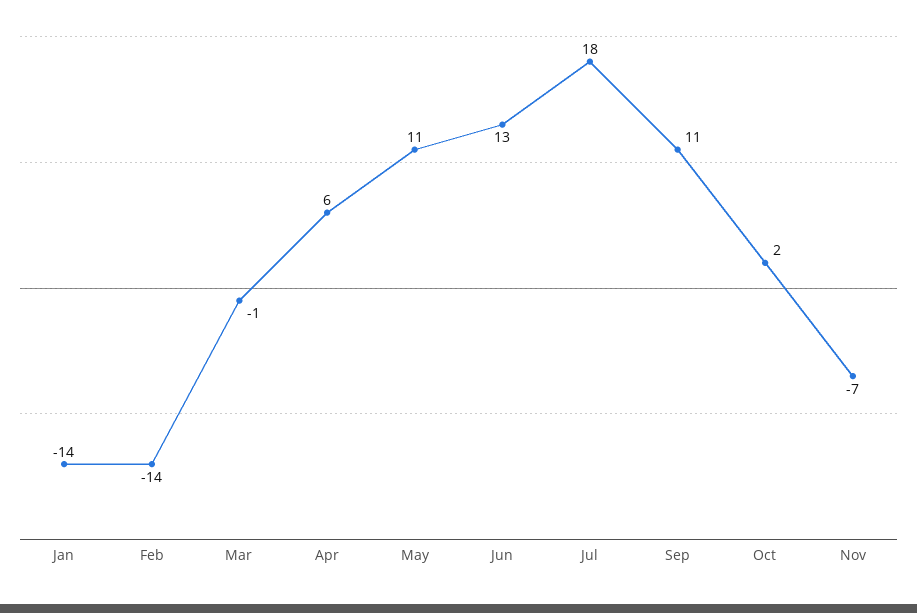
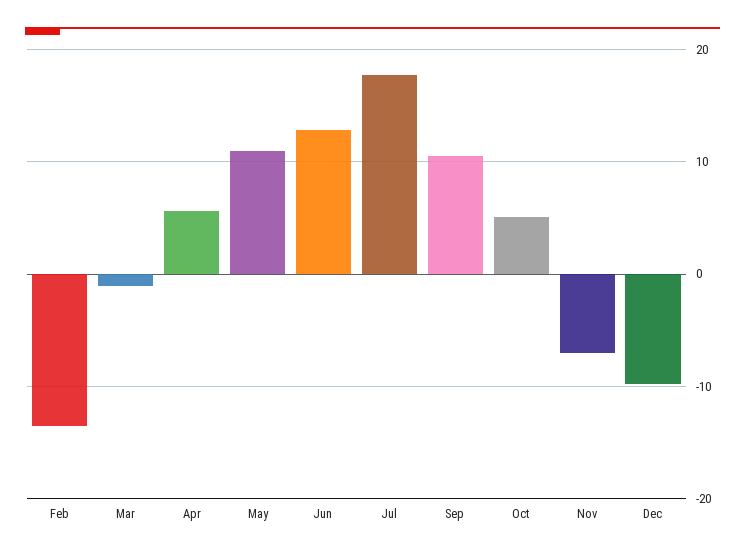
Jan: -14 -> none
Oct: 2 -> 5
Dec: none -> -10

